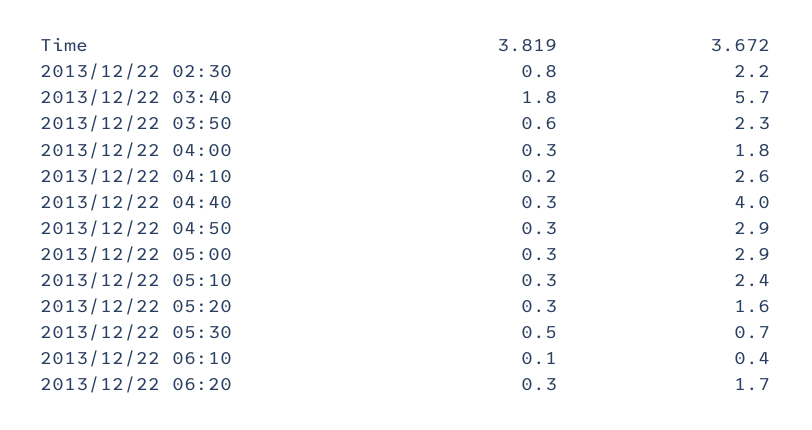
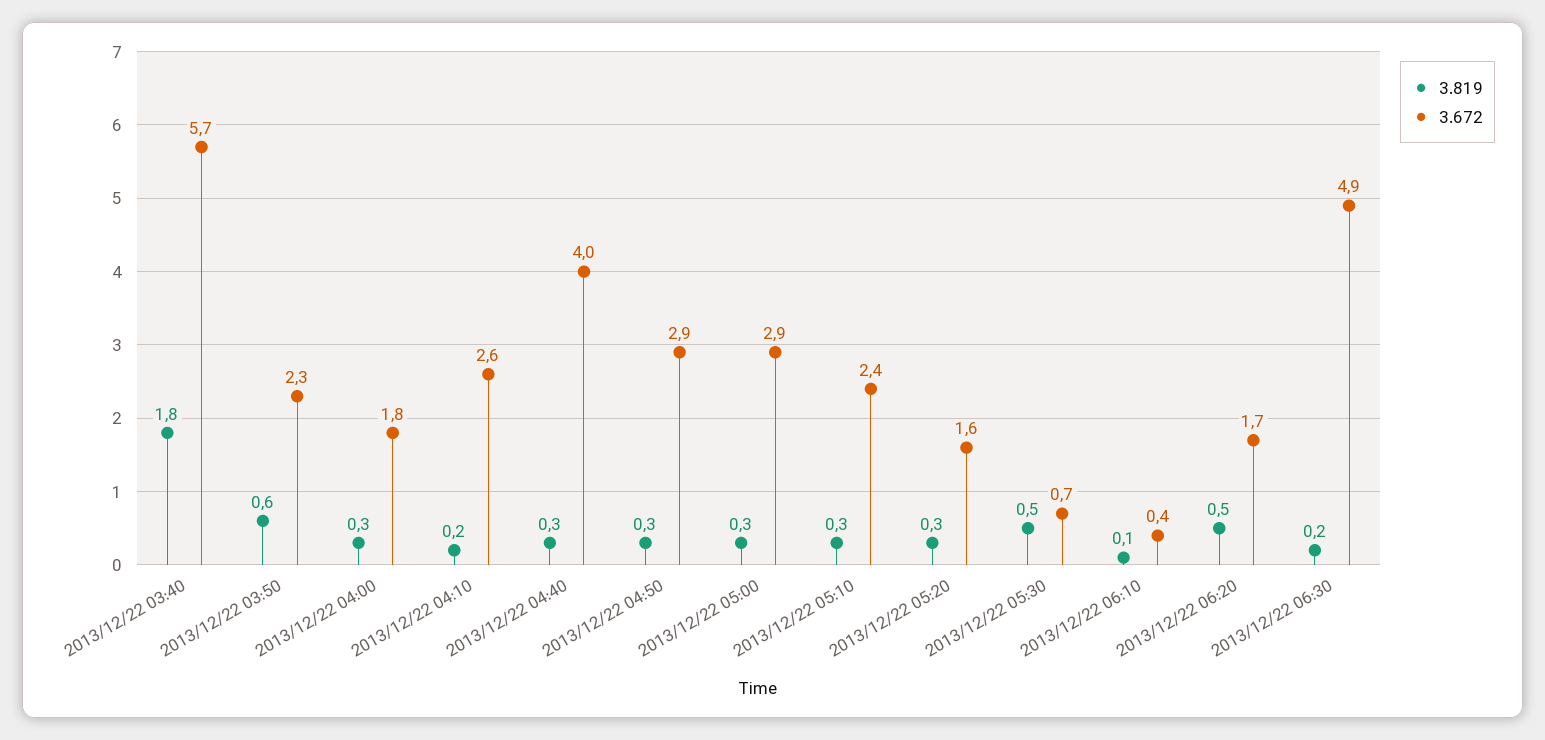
3.819, 2013/12/22 02:30: 0.8 -> none
3.672, 2013/12/22 02:30: 2.2 -> none
3.819, 2013/12/22 06:20: 0.3 -> 0.5
3.819, 2013/12/22 06:30: none -> 0.2
3.672, 2013/12/22 06:30: none -> 4.9

